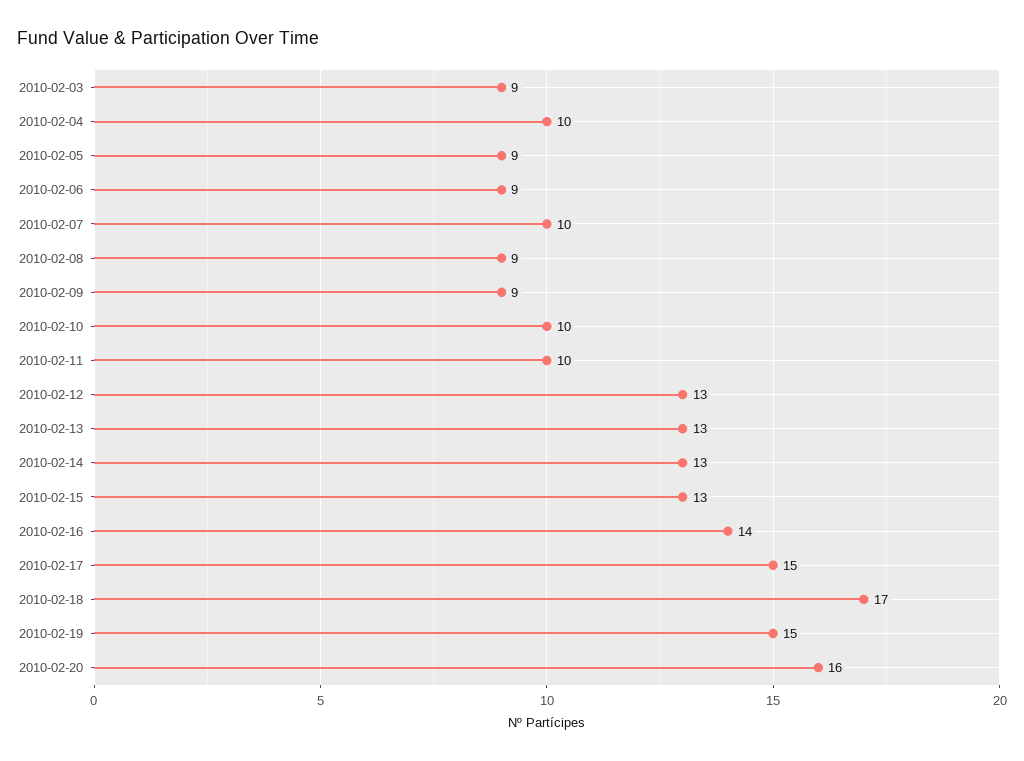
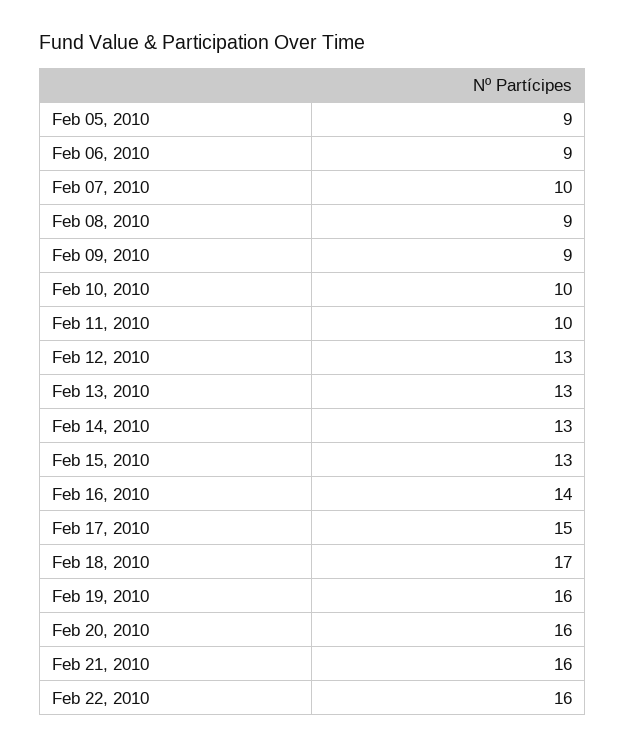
2010-02-03: 9 -> none
2010-02-04: 10 -> none
2010-02-19: 15 -> 16
Feb 21, 2010: none -> 16
Feb 22, 2010: none -> 16

